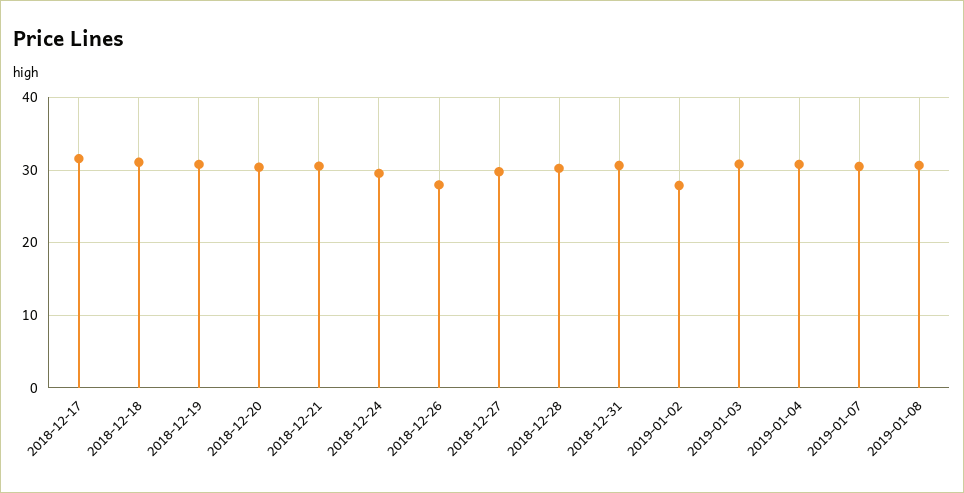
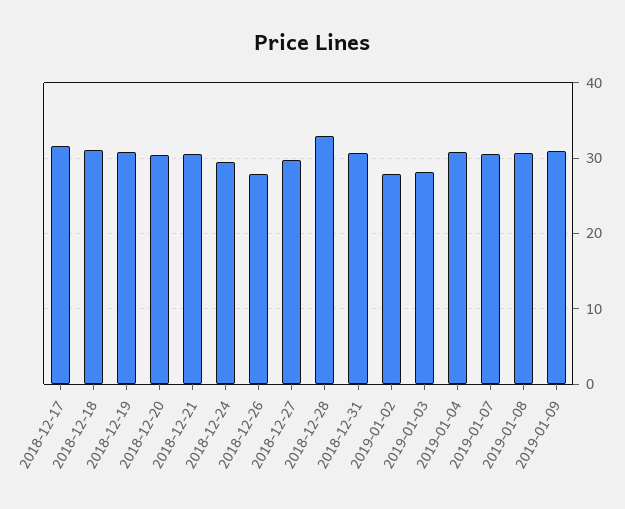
2018-12-28: 30 -> 33
2019-01-03: 31 -> 28
2019-01-09: none -> 31

